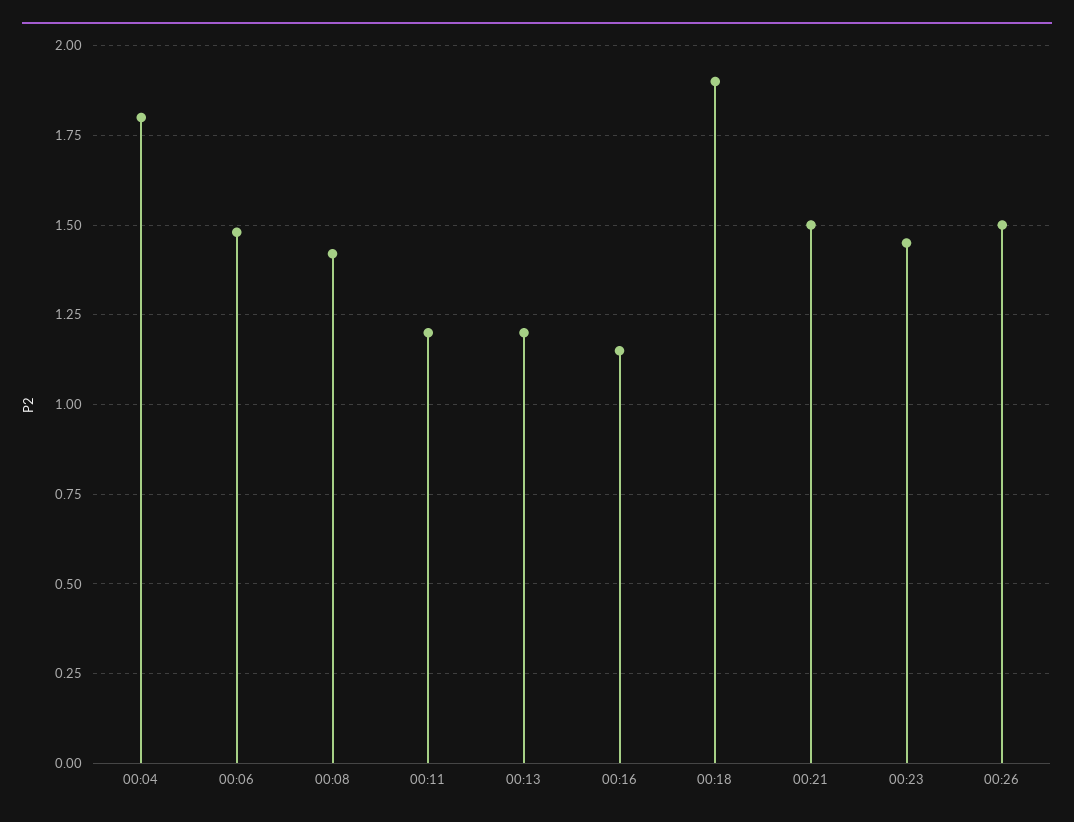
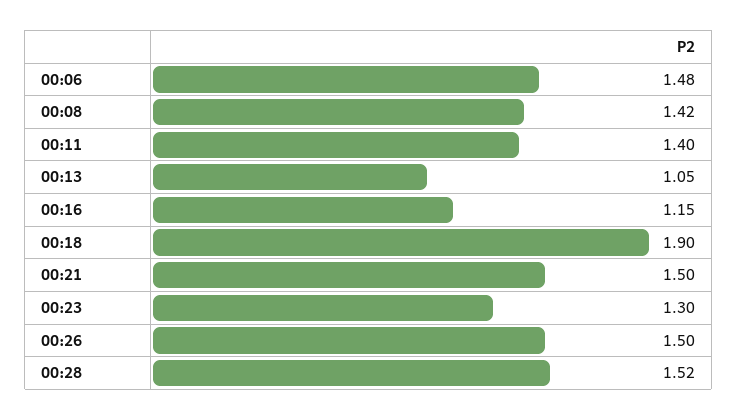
00:04: 1.8 -> none
00:11: 1.2 -> 1.4
00:13: 1.2 -> 1.05
00:23: 1.45 -> 1.3
00:28: none -> 1.52

